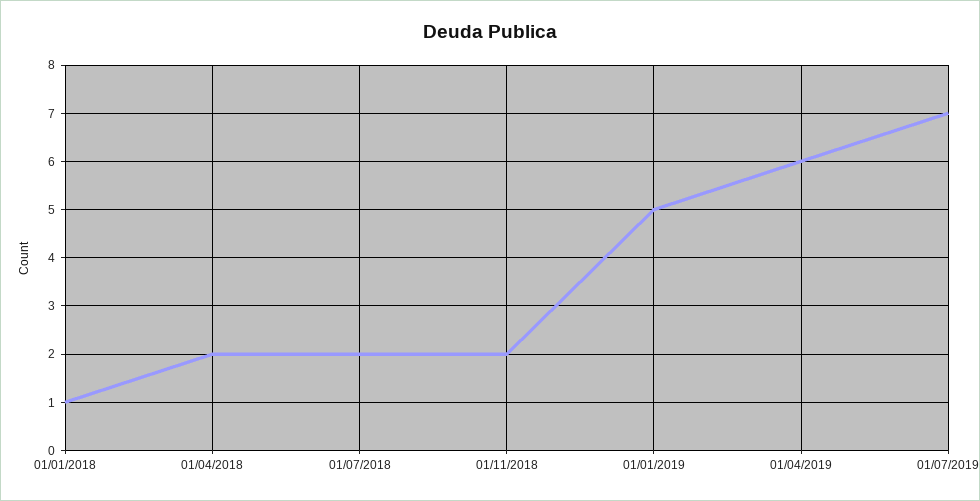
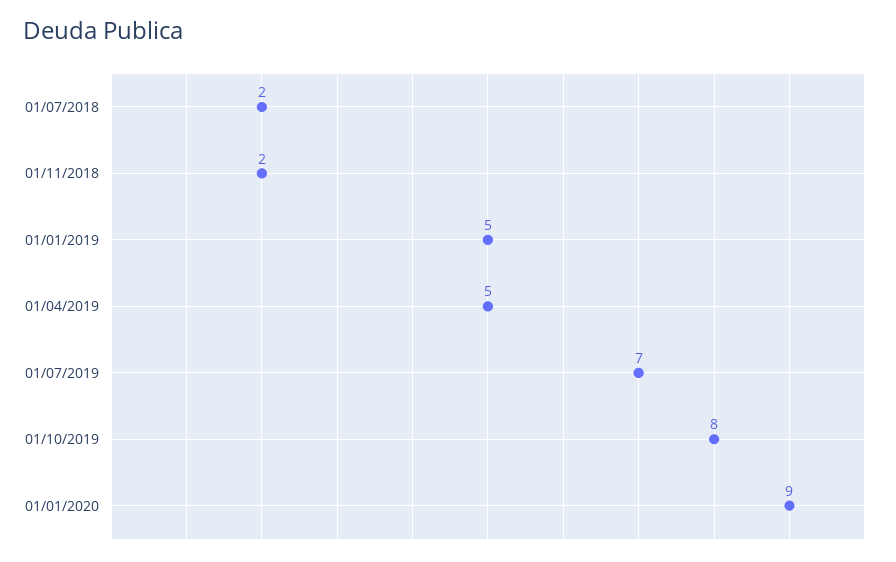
01/01/2018: 1 -> none
01/04/2018: 2 -> none
01/04/2019: 6 -> 5
01/10/2019: none -> 8
01/01/2020: none -> 9

